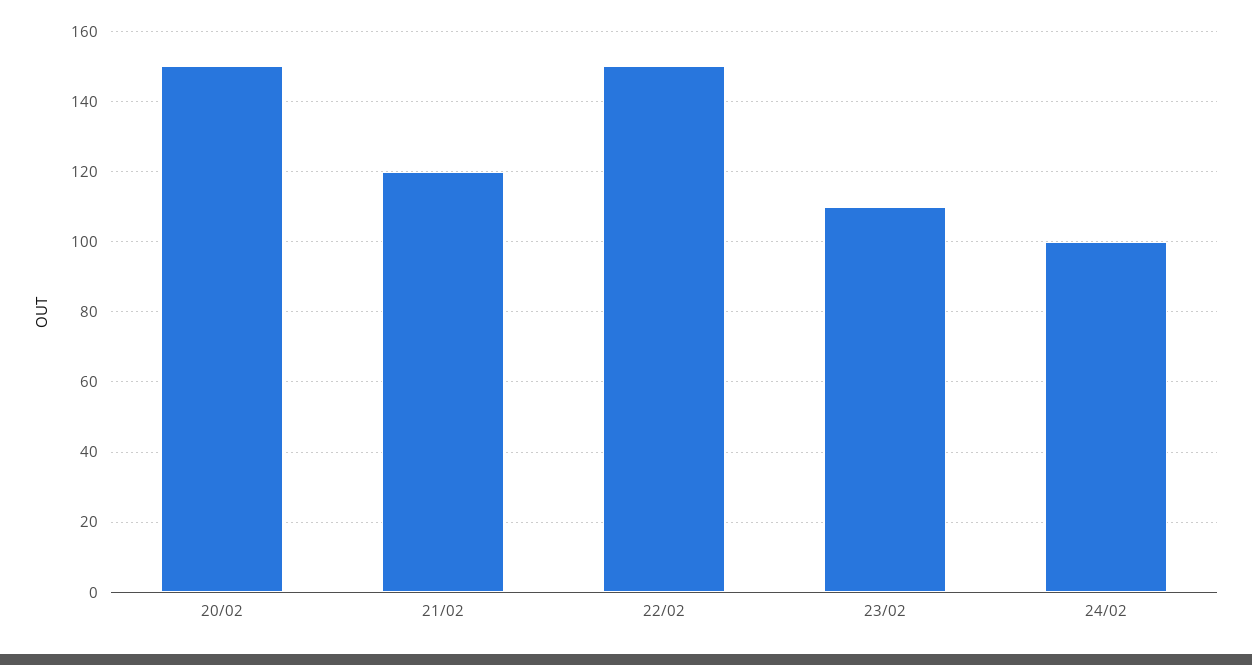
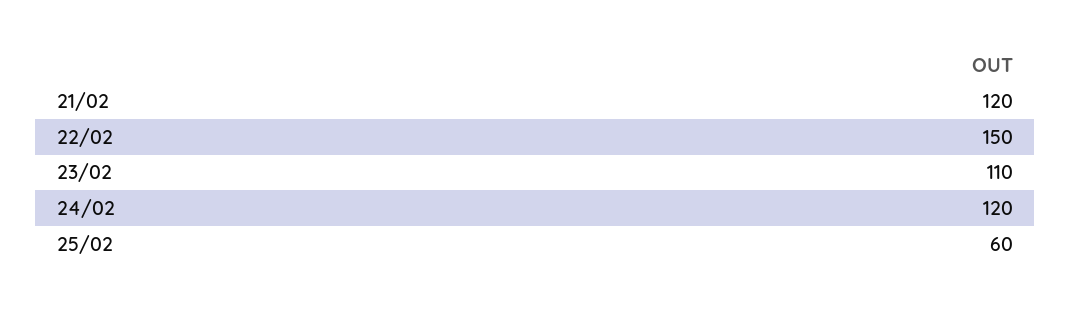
20/02: 150 -> none
24/02: 100 -> 120
25/02: none -> 60

